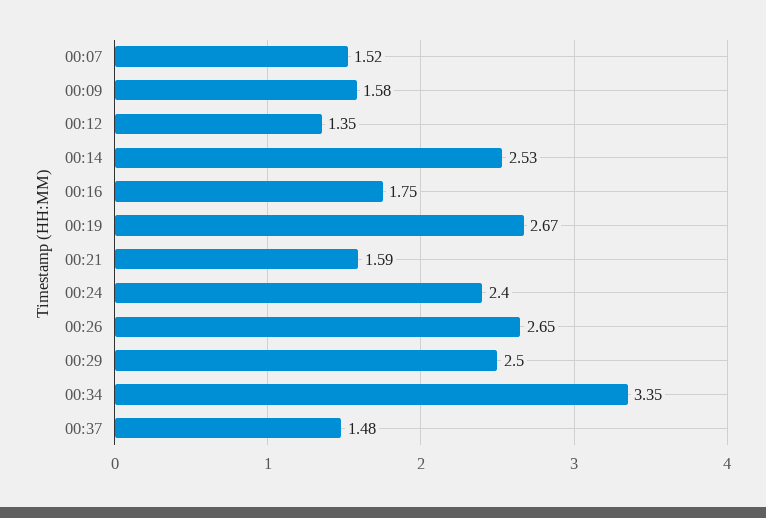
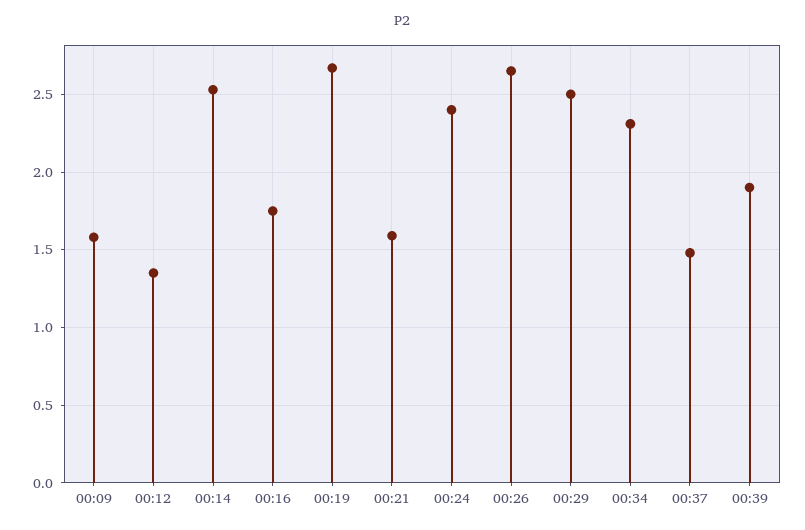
00:07: 1.52 -> none
00:34: 3.35 -> 2.3
00:39: none -> 1.9

